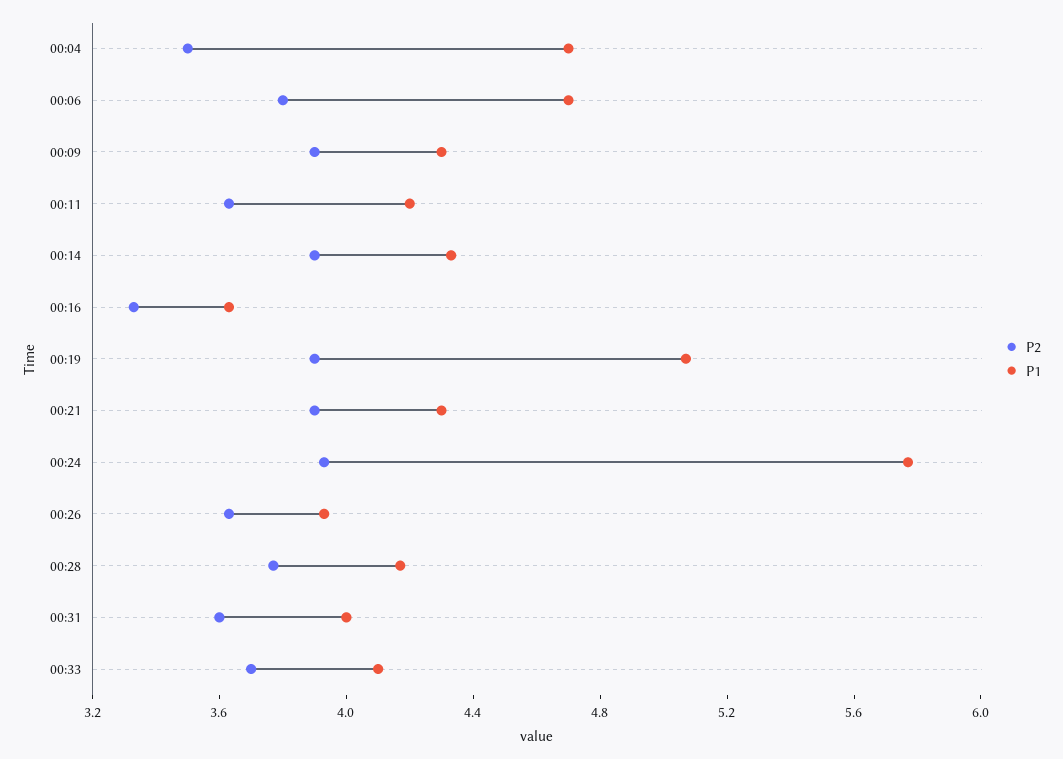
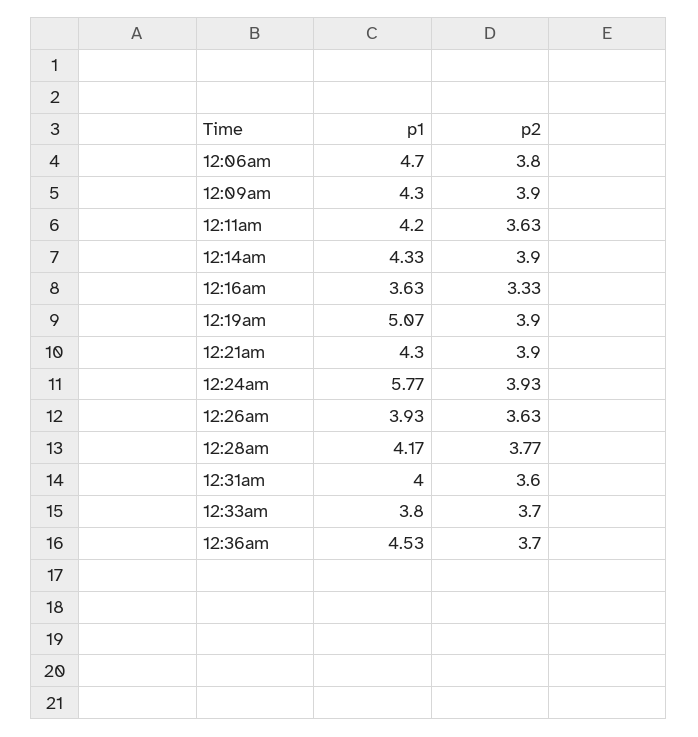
P2, 00:04: 3.5 -> none
P1, 00:04: 4.7 -> none
P1, 00:33: 4.1 -> 3.8
P1, 12:36am: none -> 4.53
P2, 12:36am: none -> 3.7

